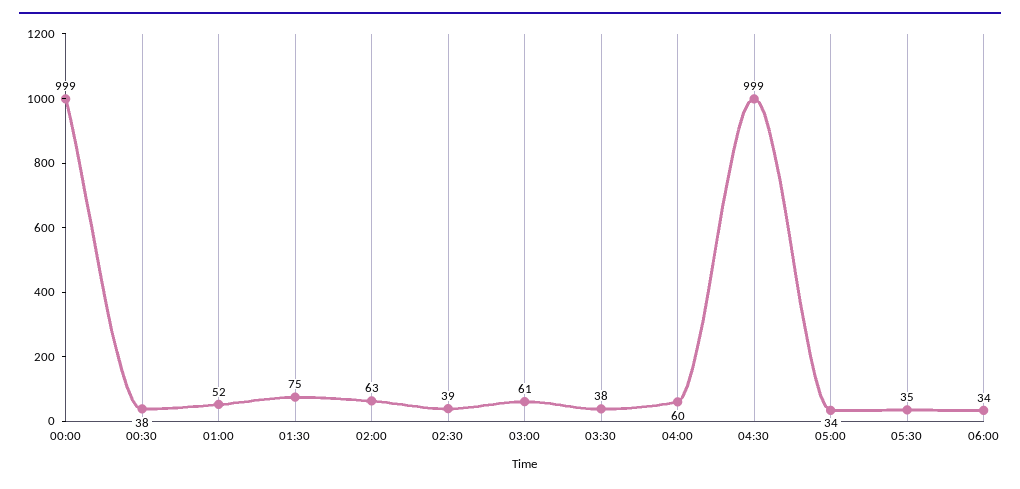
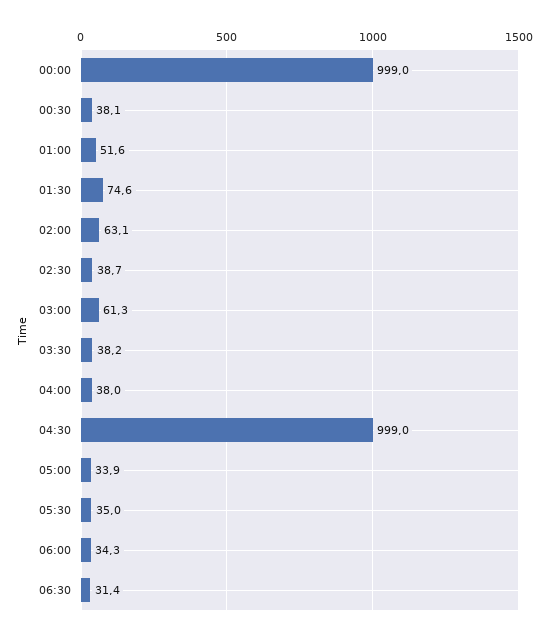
04:00: 60 -> 38
06:30: none -> 31.4

